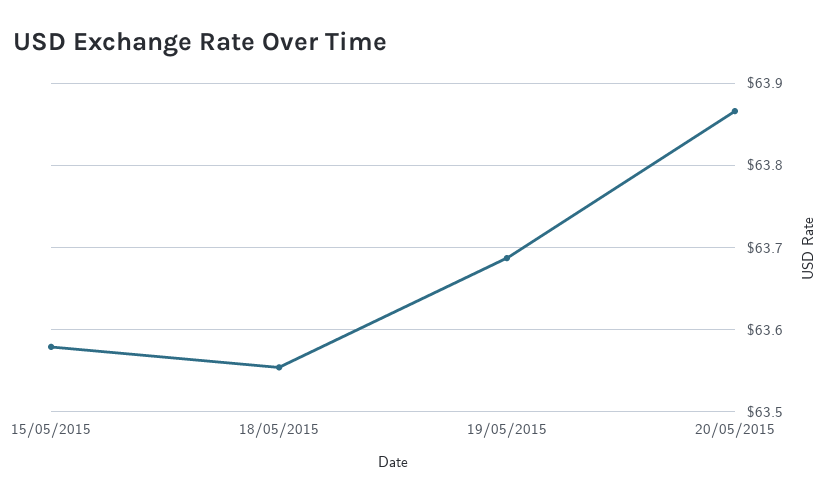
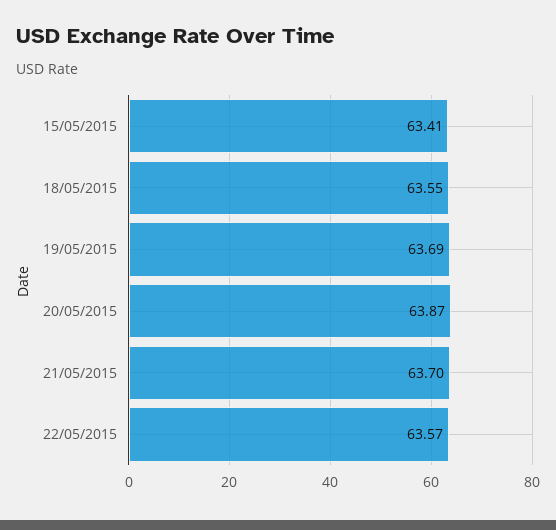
15/05/2015: 63.58 -> 63.41
21/05/2015: none -> 63.7
22/05/2015: none -> 63.57

